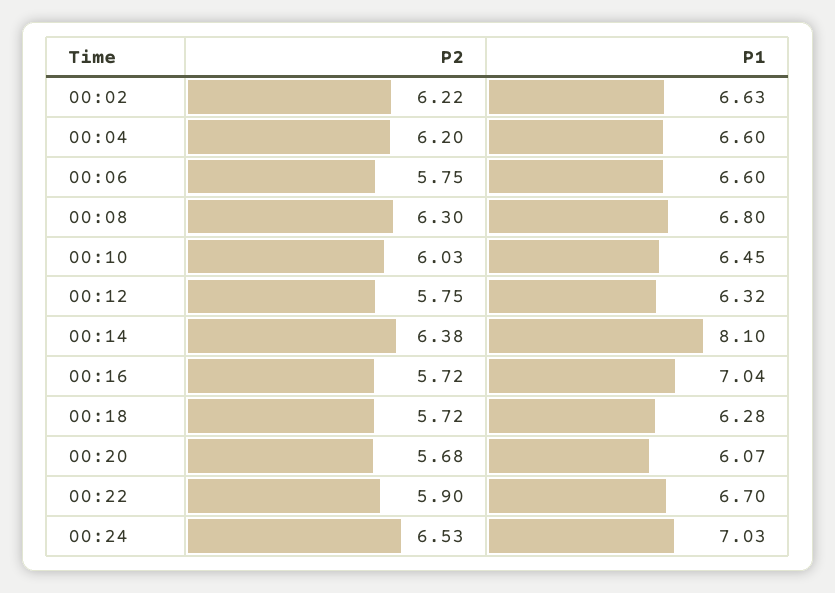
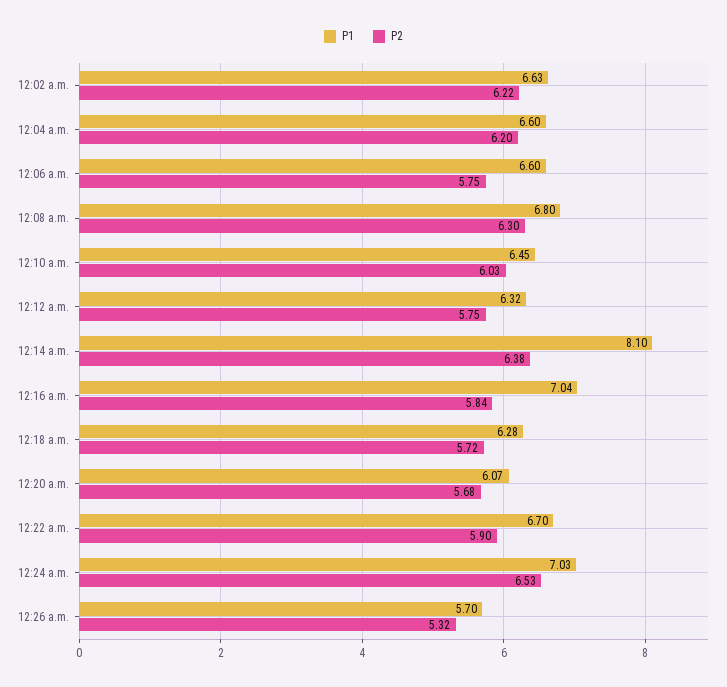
P2, 00:16: 5.72 -> 5.84
P1, 12:26 a.m.: none -> 5.7
P2, 12:26 a.m.: none -> 5.32

